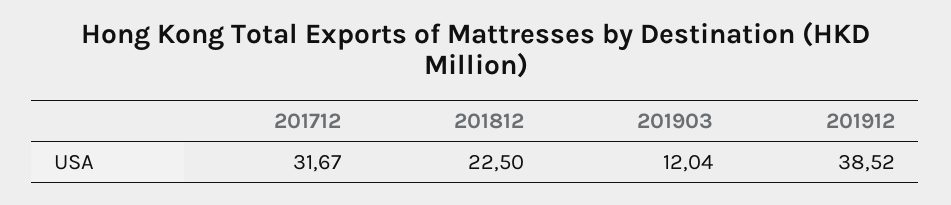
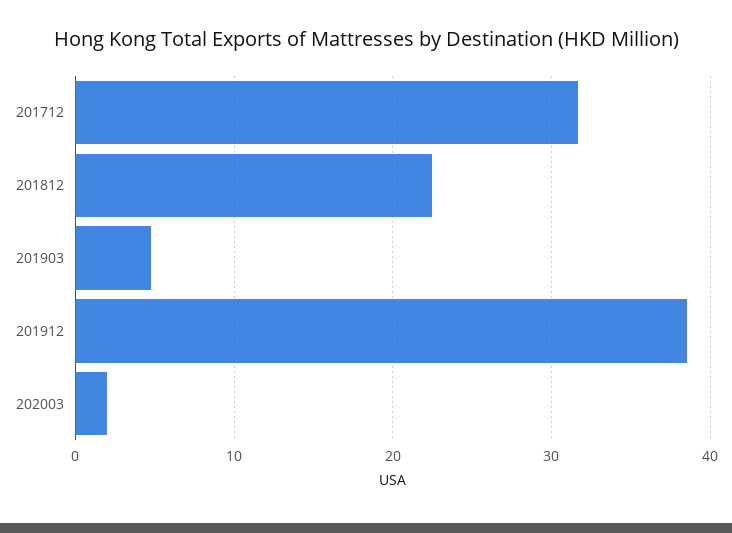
201903: 12.04 -> 5
202003: none -> 2

